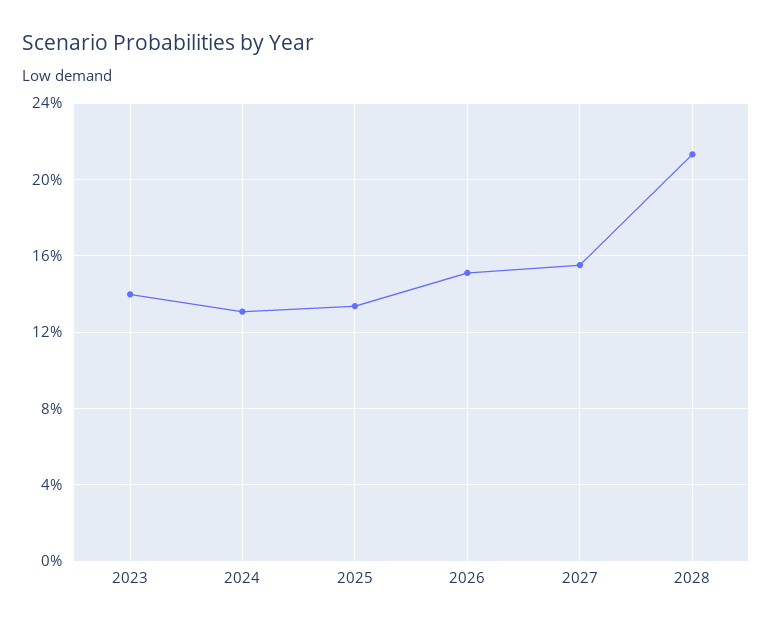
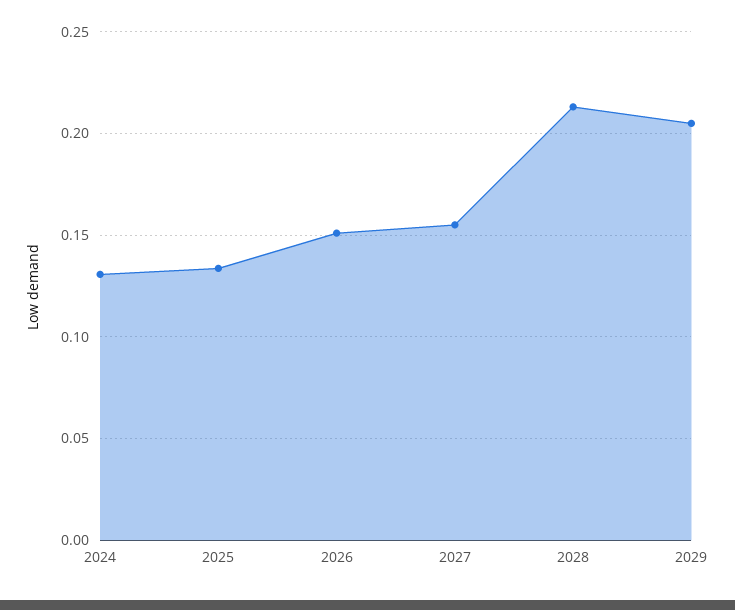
2023: 0.14 -> none
2029: none -> 0.205

